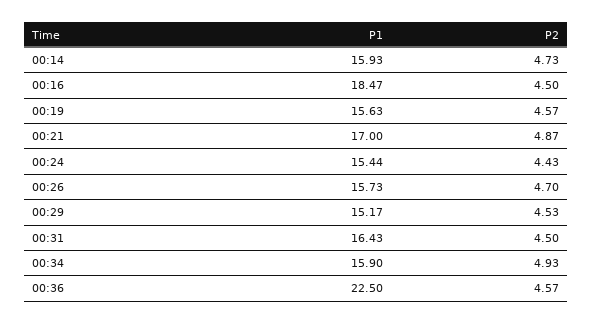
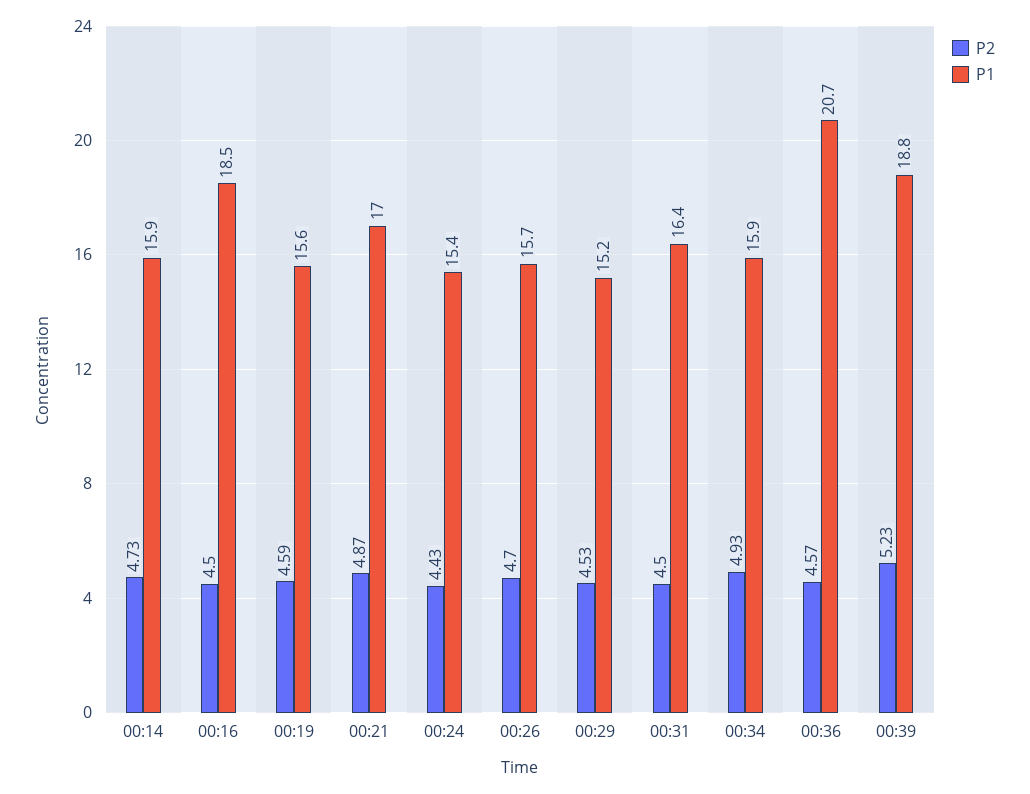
P2, 00:19: 4.57 -> 4.59
P1, 00:36: 22.5 -> 20.7
P2, 00:39: none -> 5.23
P1, 00:39: none -> 18.8

